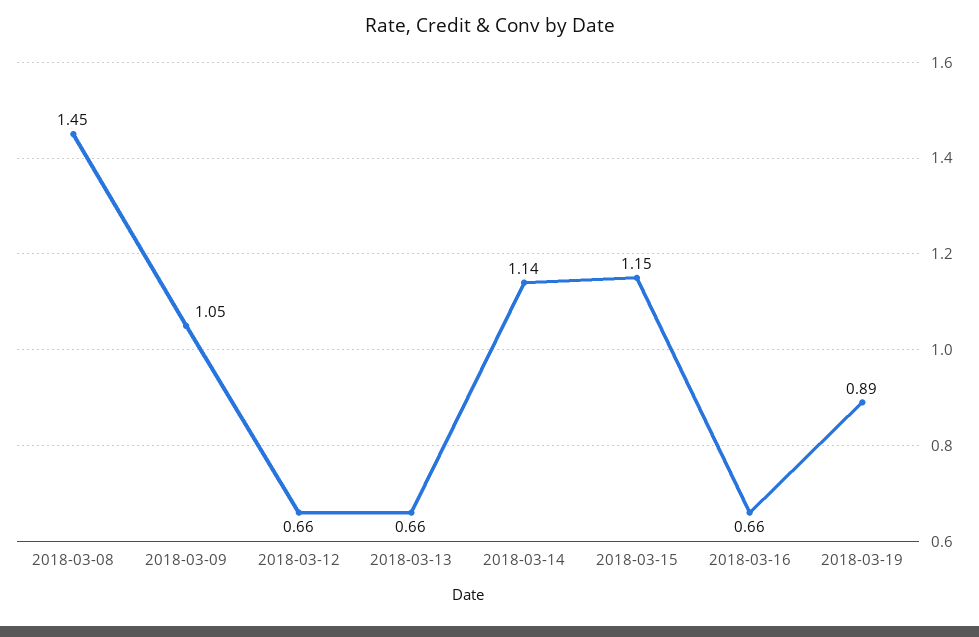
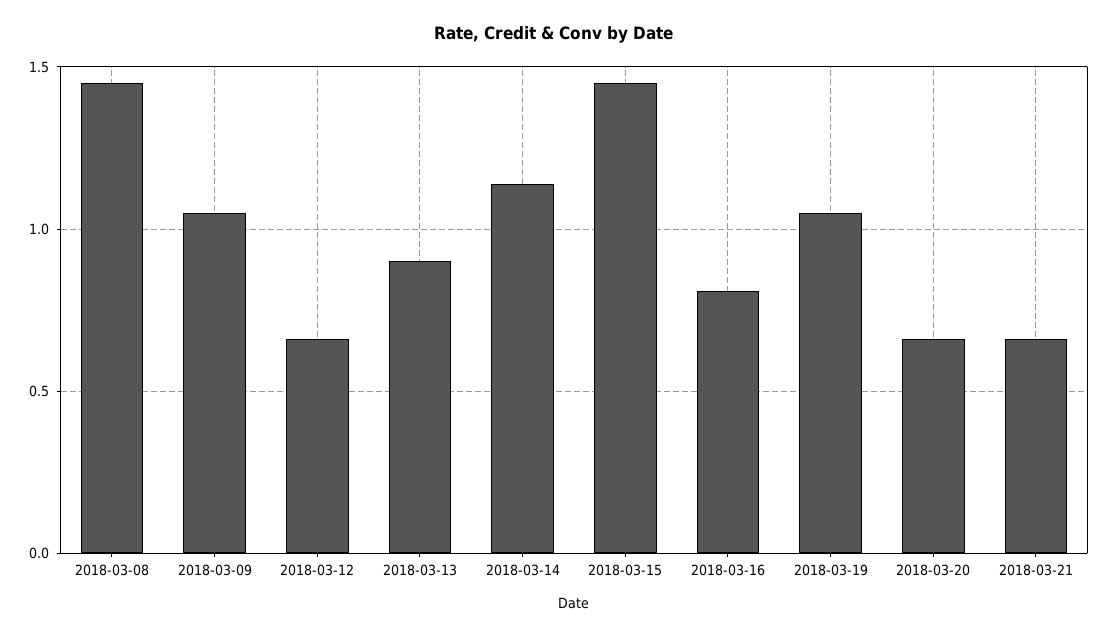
2018-03-13: 0.66 -> 0.9
2018-03-15: 1.15 -> 1.45
2018-03-16: 0.66 -> 0.8
2018-03-19: 0.89 -> 1.05
2018-03-20: none -> 0.65
2018-03-21: none -> 0.65

